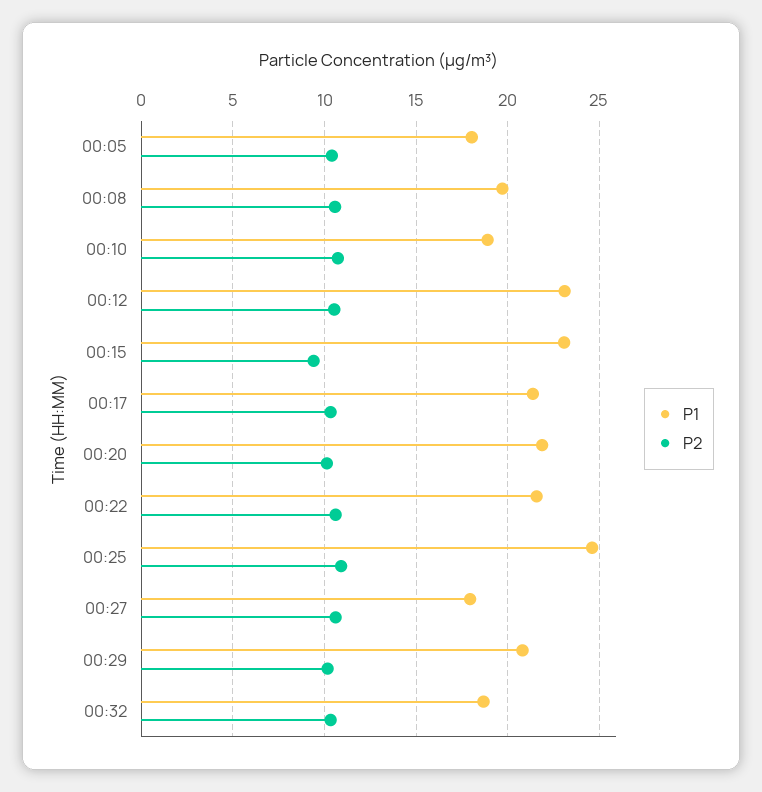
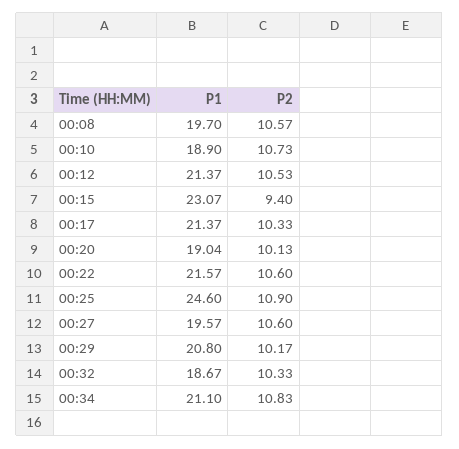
P1, 00:05: 18 -> none
P2, 00:05: 10.5 -> none
P1, 00:12: 23 -> 21.37
P1, 00:20: 22 -> 19.04
P1, 00:27: 18 -> 19.57
P1, 00:34: none -> 21.1
P2, 00:34: none -> 10.83

